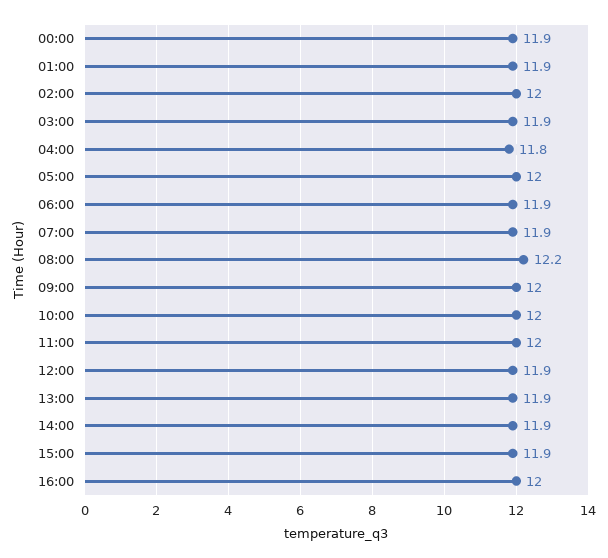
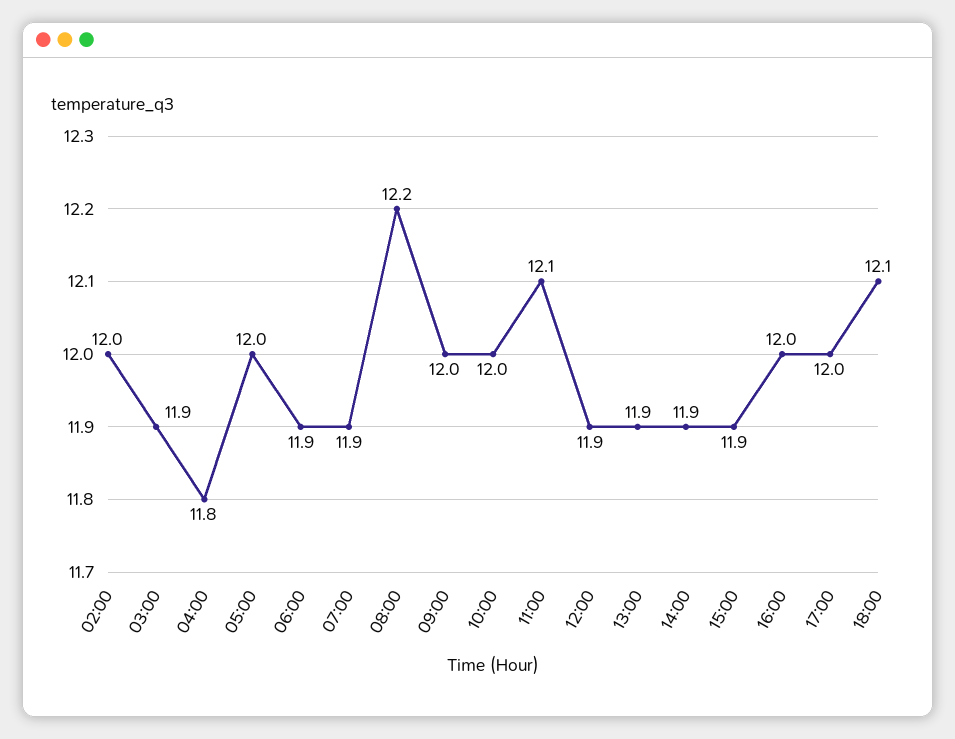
00:00: 11.9 -> none
01:00: 11.9 -> none
11:00: 12 -> 12.1
17:00: none -> 12
18:00: none -> 12.1

